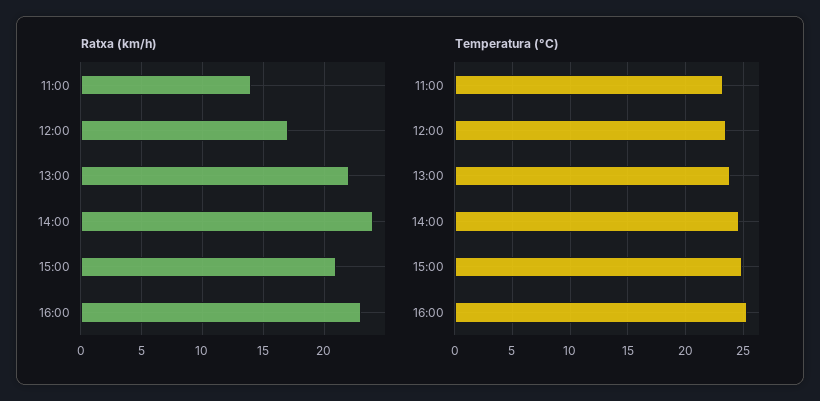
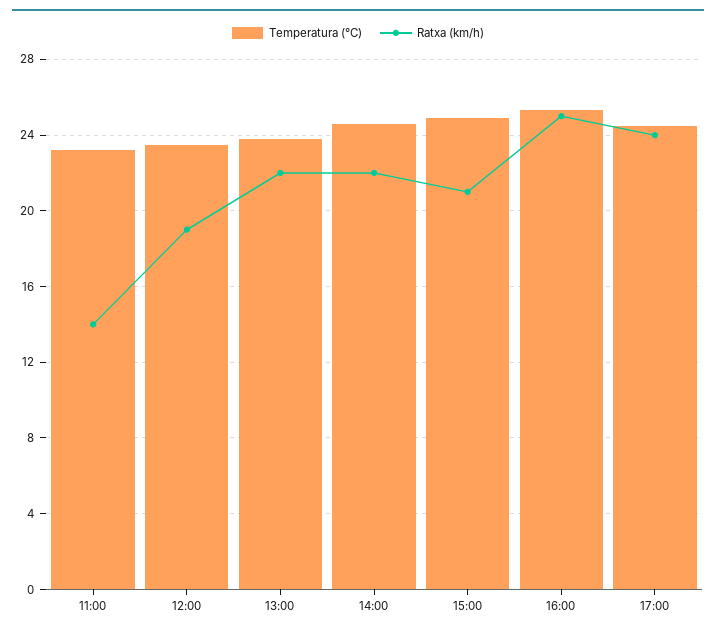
Ratxa (km/h), 12:00: 17 -> 19
Ratxa (km/h), 14:00: 24 -> 22
Ratxa (km/h), 16:00: 23 -> 25
Temperatura (°C), 17:00: none -> 24.5
Ratxa (km/h), 17:00: none -> 24

